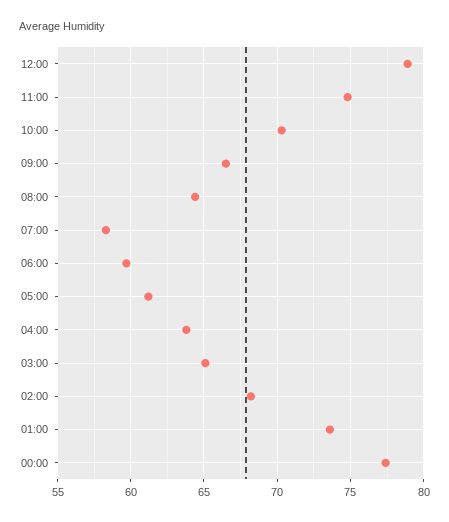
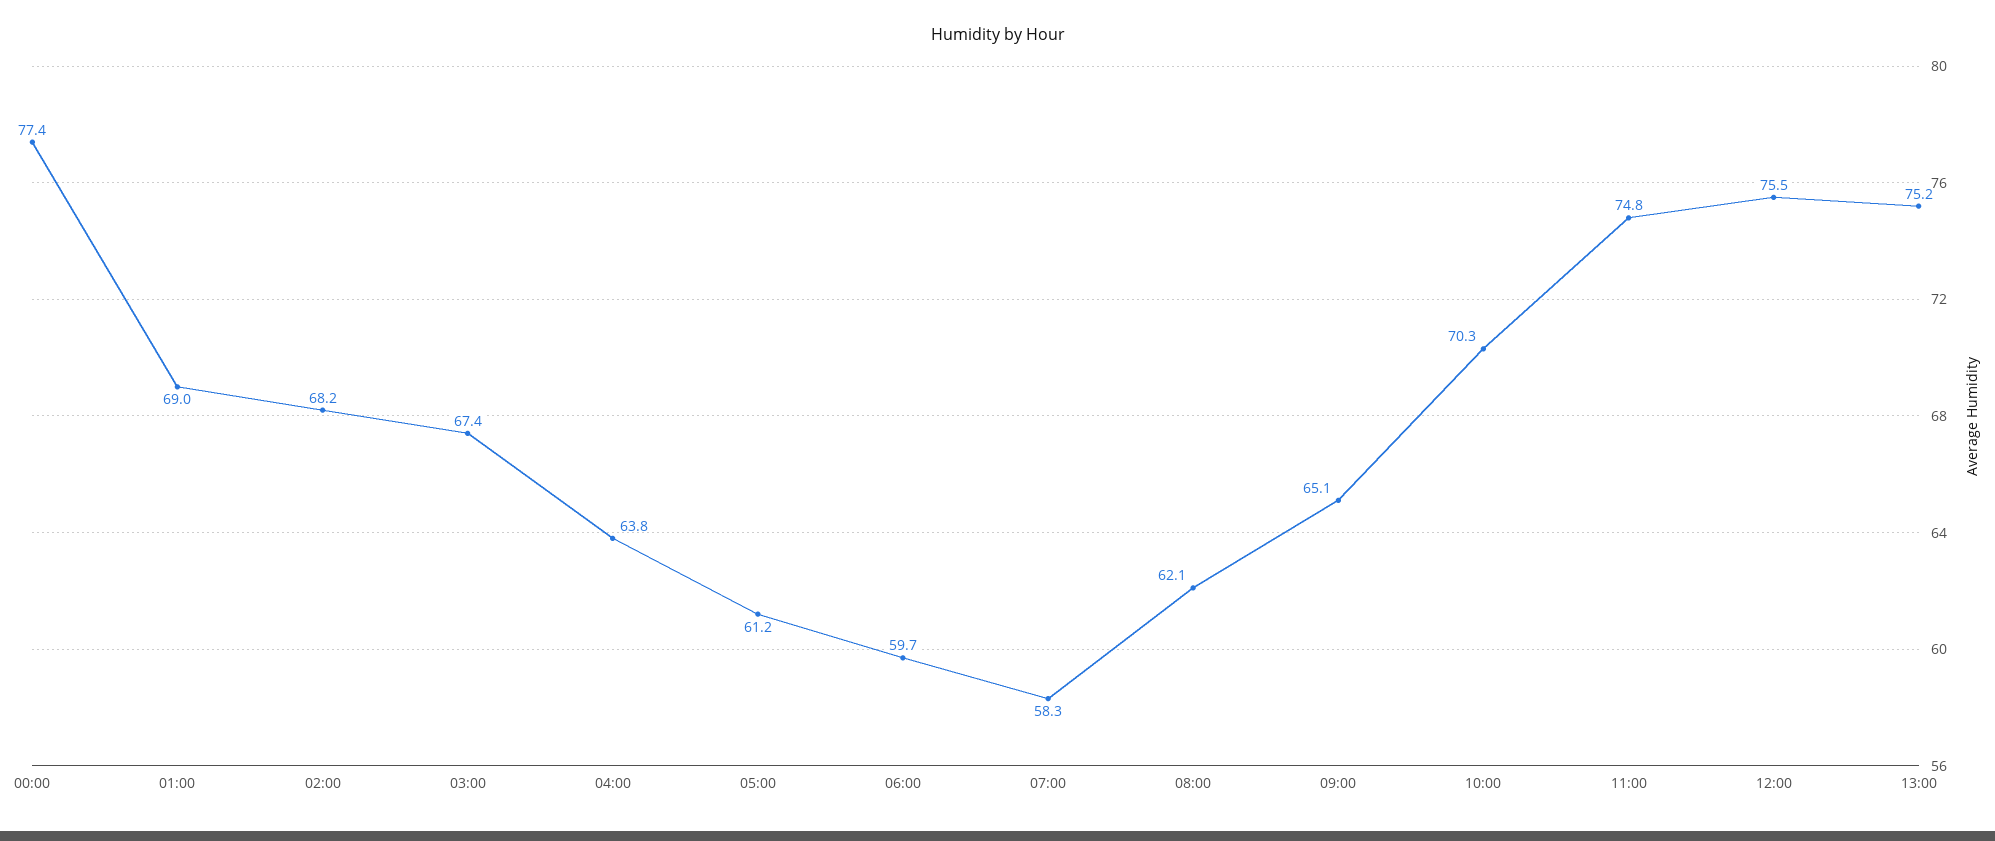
12:00: 79 -> 75.5
09:00: 66.5 -> 65.1
08:00: 64.5 -> 62.1
03:00: 65 -> 67.4
01:00: 73.5 -> 69
13:00: none -> 75.2

